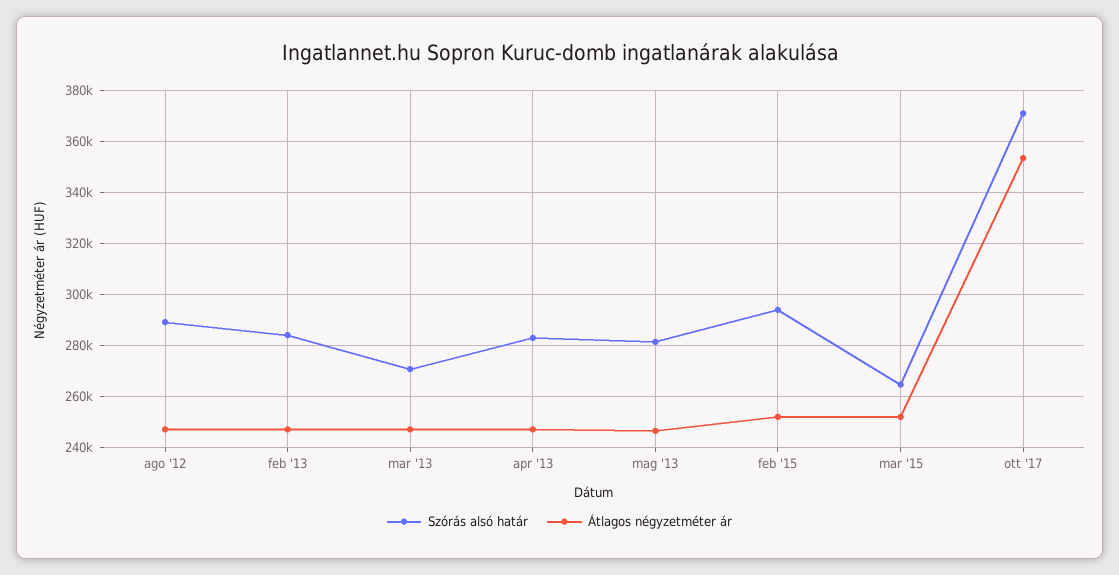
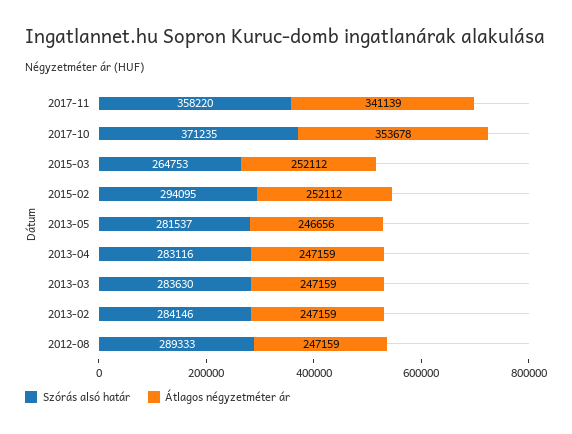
Szórás alsó határ, mar '13: 270000 -> 283630
Szórás alsó határ, 2017-11: none -> 358220
Átlagos négyzetméter ár, 2017-11: none -> 341139

